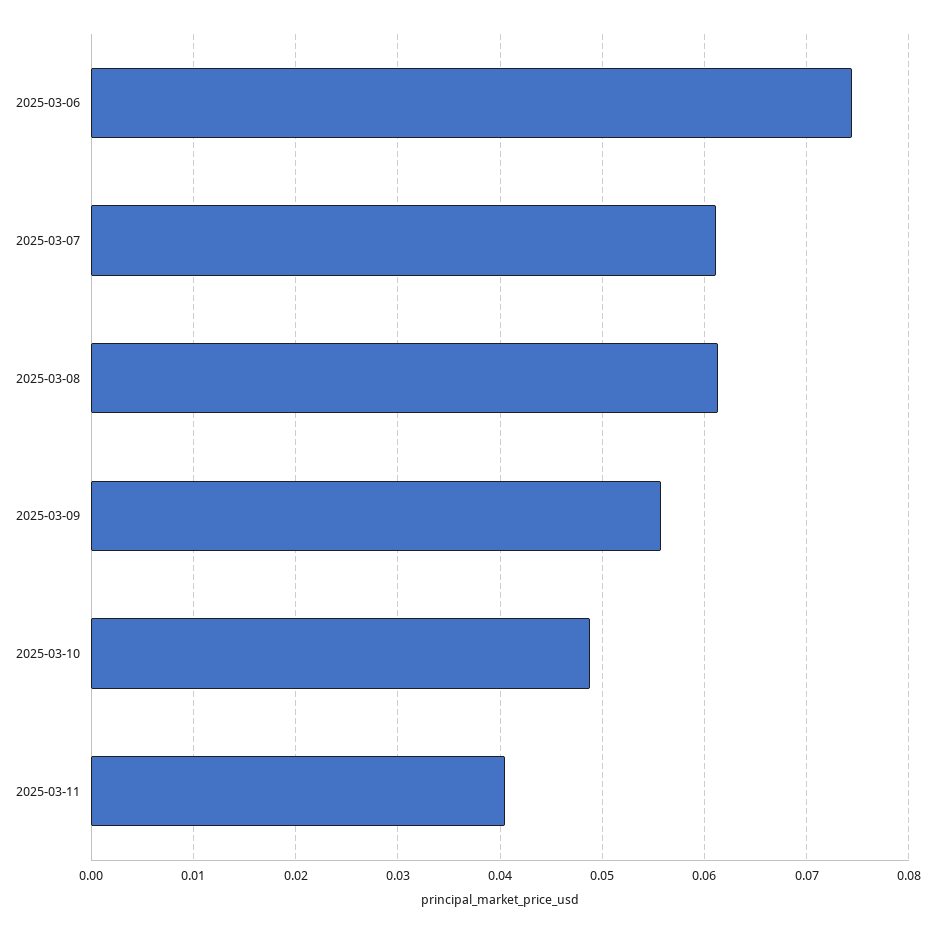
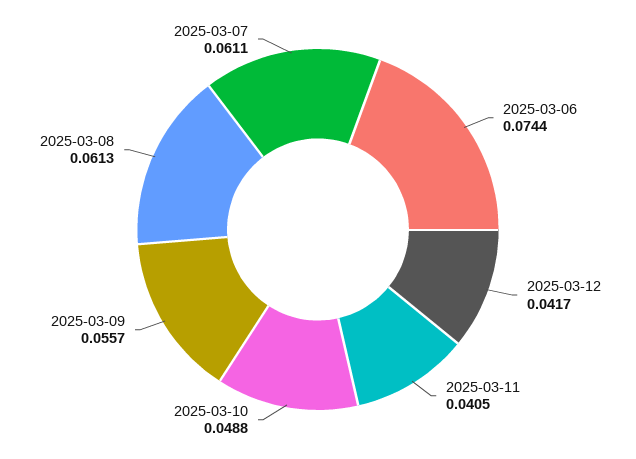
2025-03-12: none -> 0.0417

